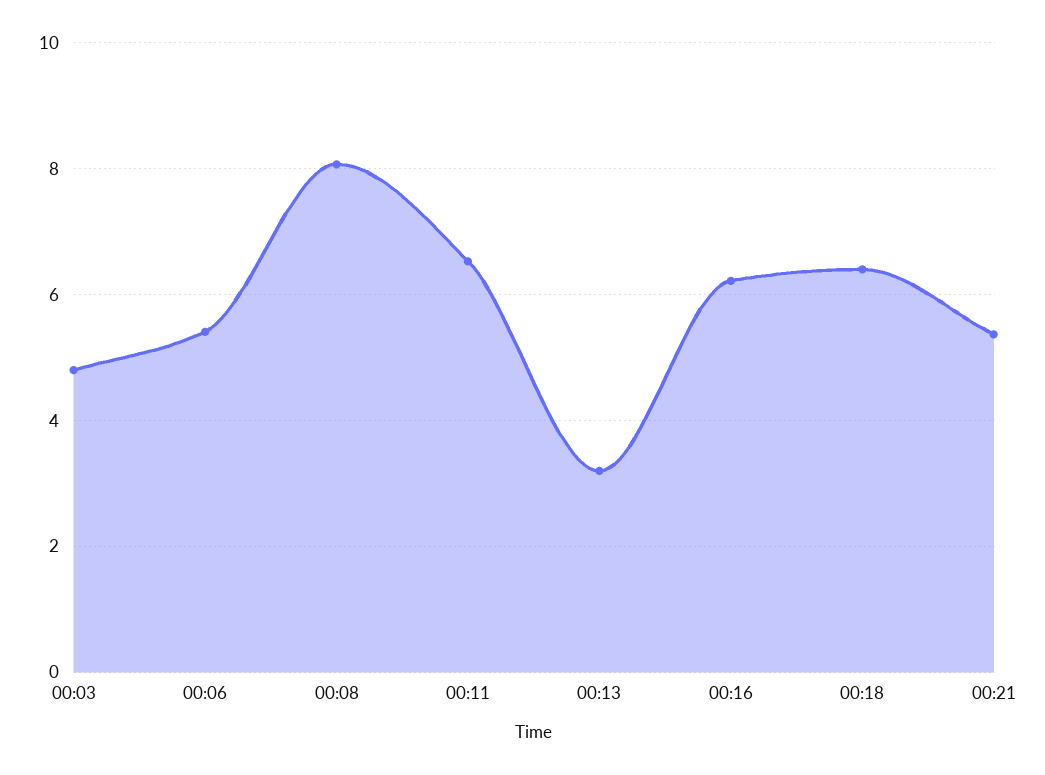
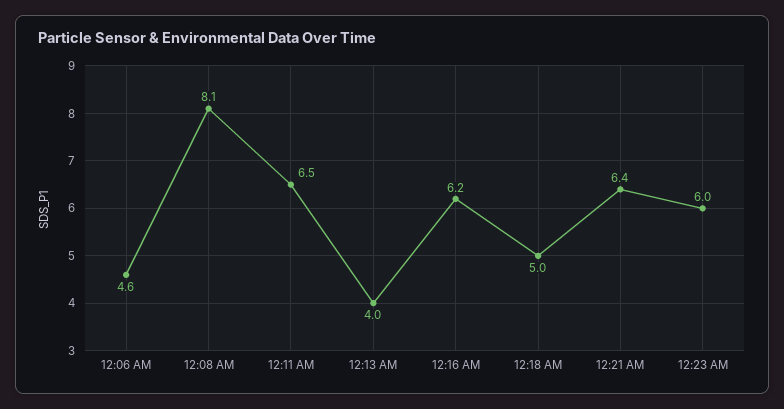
00:03: 4.8 -> none
00:06: 5.4 -> 4.6
00:13: 3.2 -> 4
00:18: 6.4 -> 5
00:21: 5.4 -> 6.4
12:23 AM: none -> 6

